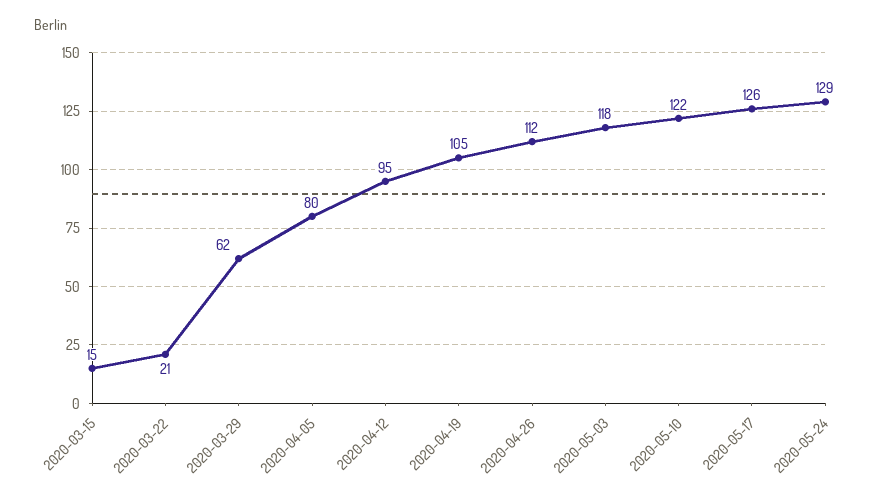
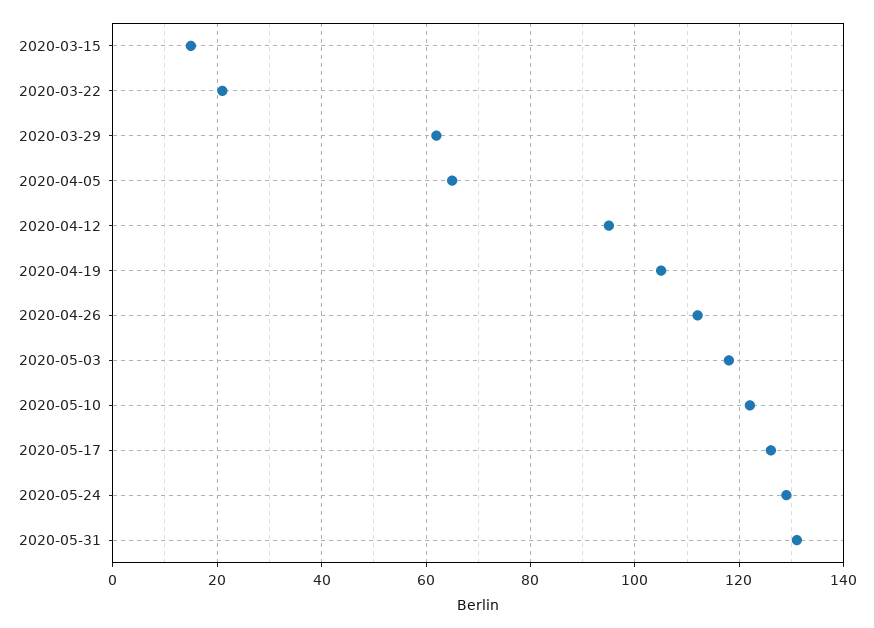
2020-04-05: 80 -> 65
2020-05-31: none -> 130

